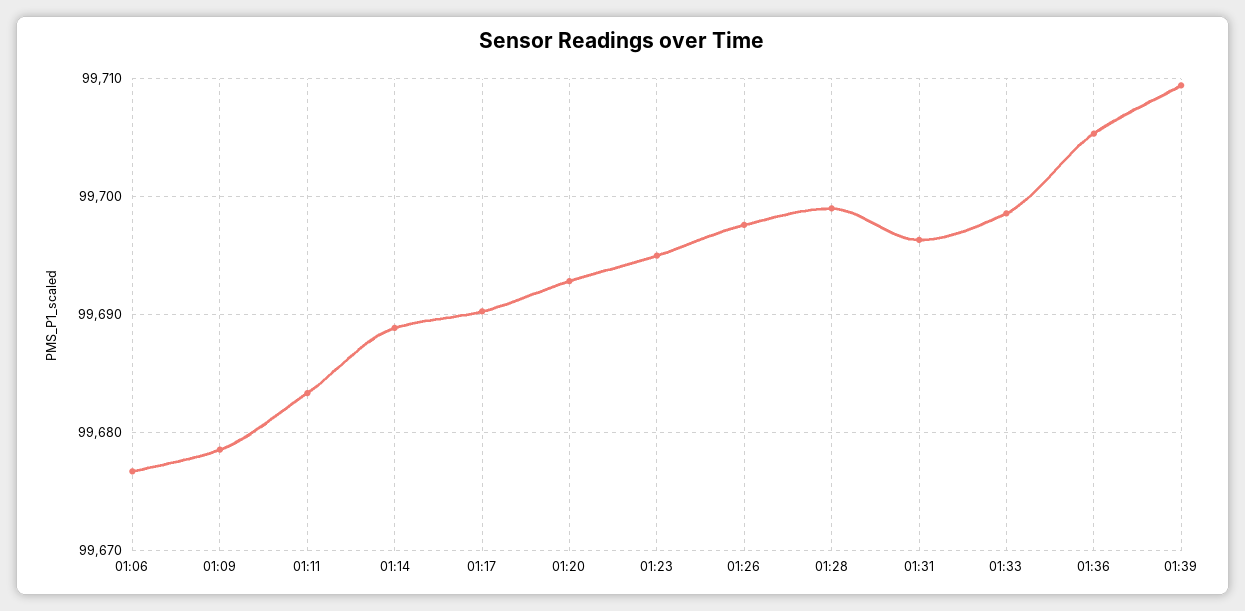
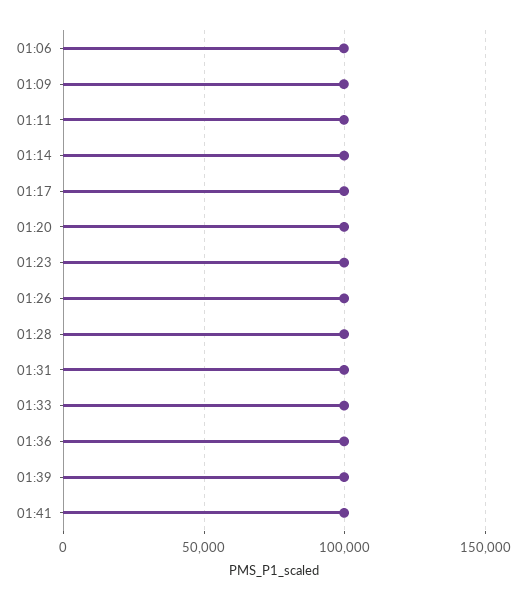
01:41: none -> 100000

